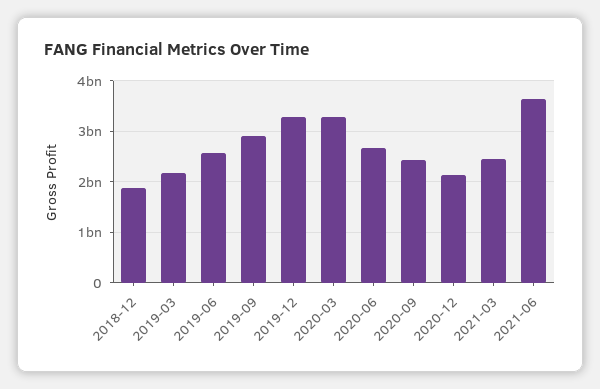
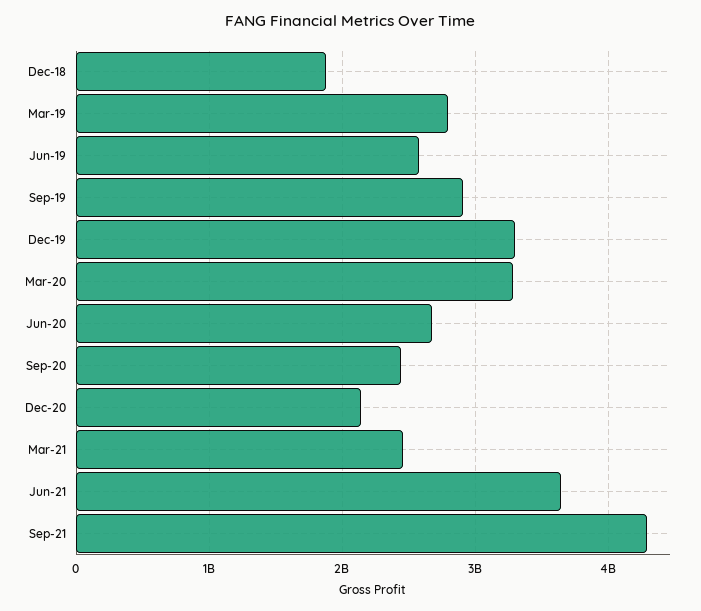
2019-03: 2200000000 -> 2800000000
Sep-21: none -> 4300000000

